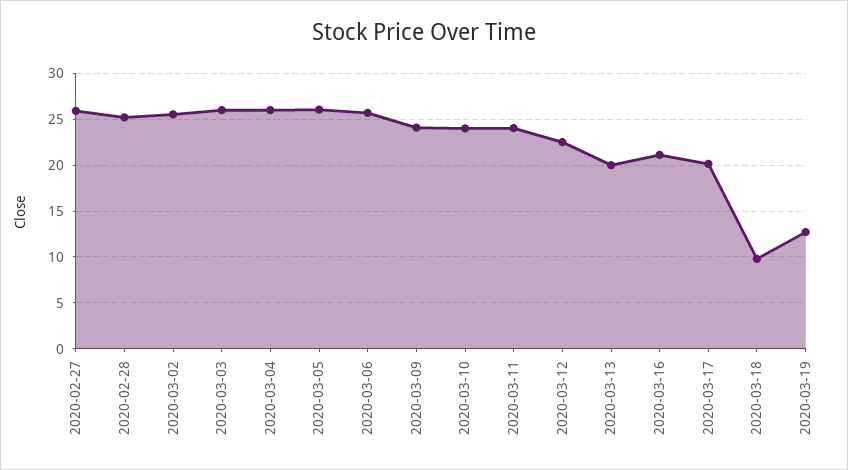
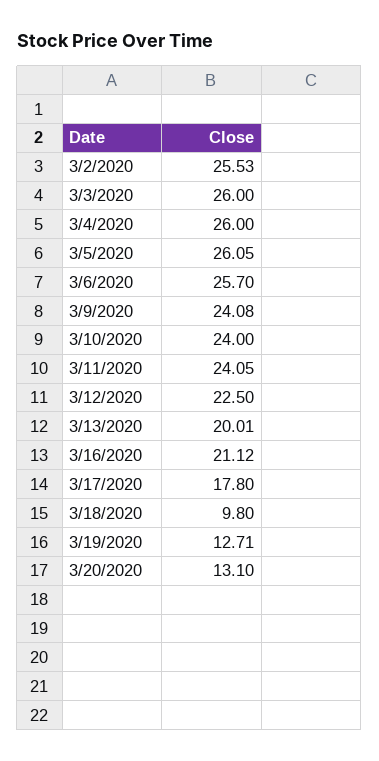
2020-02-27: 26 -> none
2020-02-28: 25 -> none
2020-03-17: 20 -> 17.8
3/20/2020: none -> 13.1

